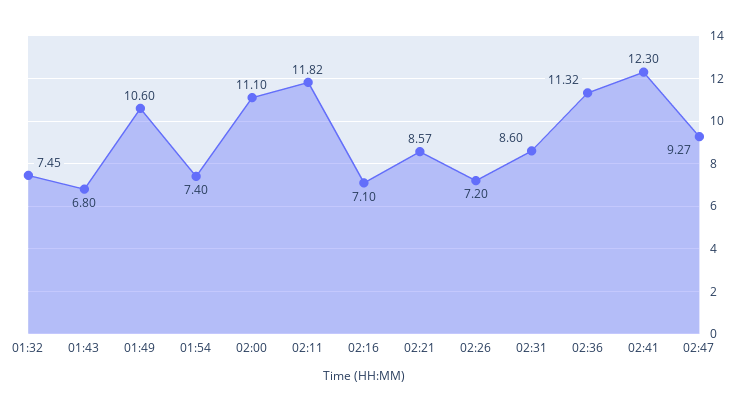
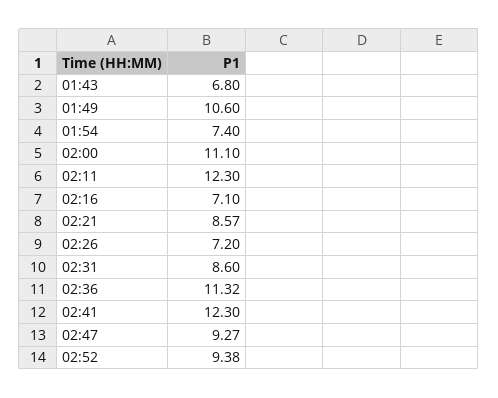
01:32: 7.45 -> none
02:11: 11.82 -> 12.3
02:52: none -> 9.38

